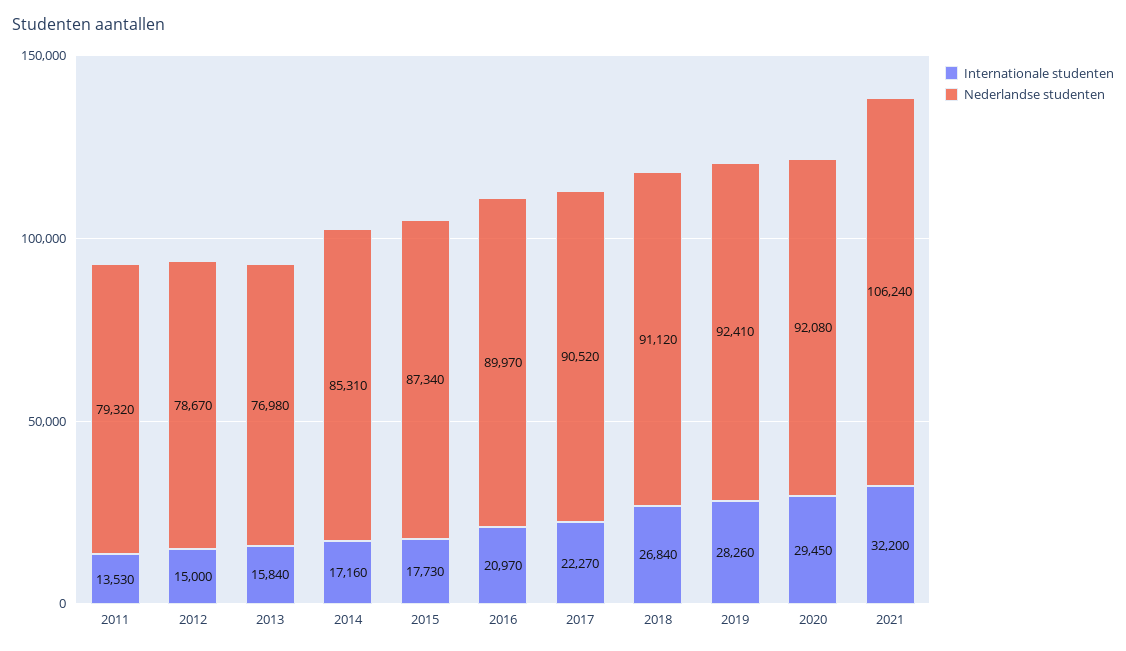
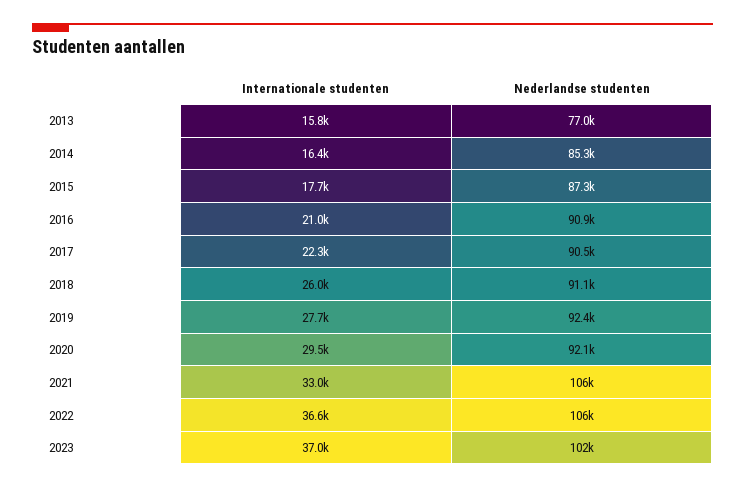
Internationale studenten, 2011: 13530 -> none
Nederlandse studenten, 2011: 79320 -> none
Internationale studenten, 2012: 15000 -> none
Nederlandse studenten, 2012: 78670 -> none
Internationale studenten, 2014: 17160 -> 16400
Nederlandse studenten, 2016: 89970 -> 90900
Internationale studenten, 2018: 26840 -> 26000
Internationale studenten, 2019: 28260 -> 27700
Internationale studenten, 2021: 32200 -> 33000
Internationale studenten, 2022: none -> 36600
Nederlandse studenten, 2022: none -> 106000
Internationale studenten, 2023: none -> 37000
Nederlandse studenten, 2023: none -> 102000

